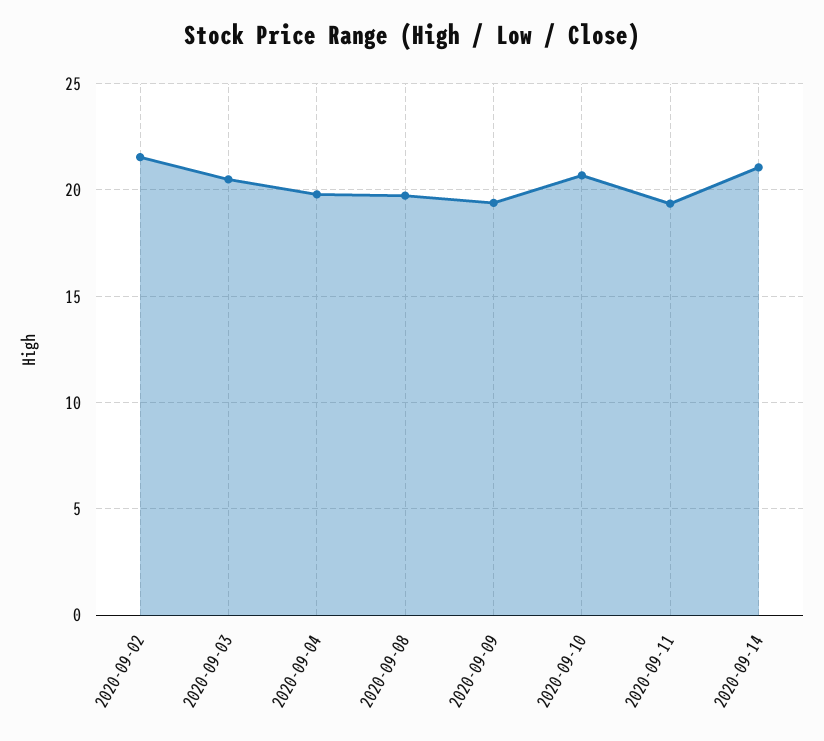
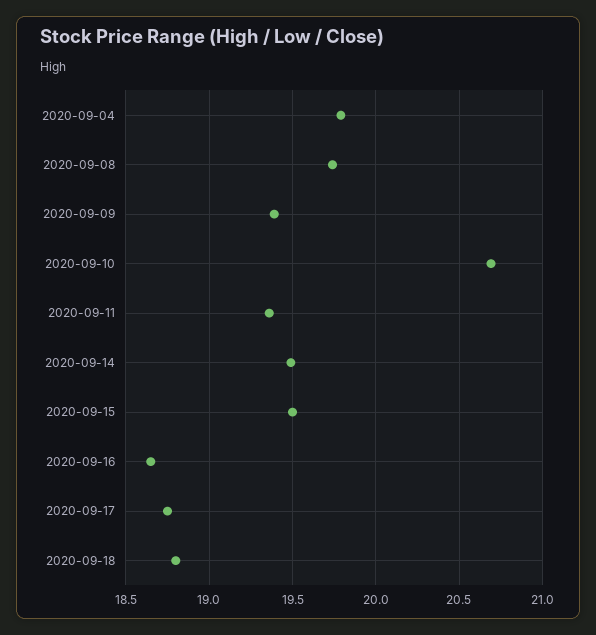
2020-09-02: 21.5 -> none
2020-09-03: 20.5 -> none
2020-09-14: 21 -> 19.5
2020-09-15: none -> 19.5
2020-09-16: none -> 18.65
2020-09-17: none -> 18.75
2020-09-18: none -> 18.8

